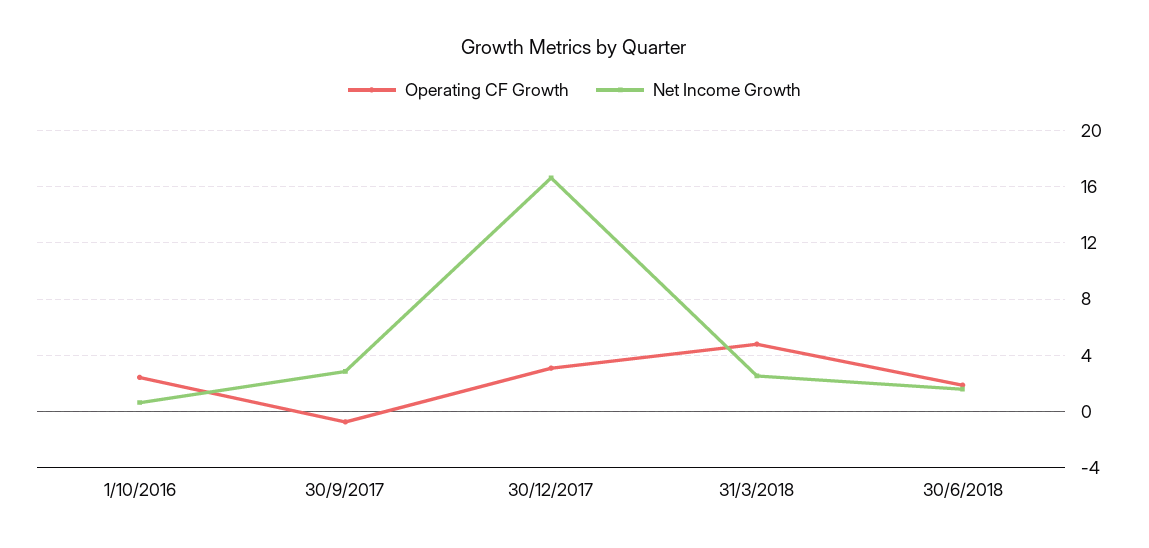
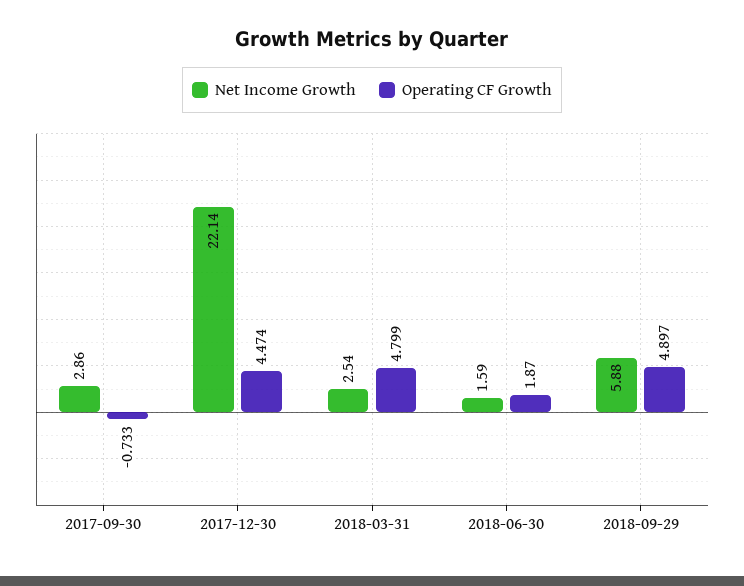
Operating CF Growth, 1/10/2016: 2.5 -> none
Net Income Growth, 1/10/2016: 0.5 -> none
Operating CF Growth, 30/12/2017: 3 -> 4.474
Net Income Growth, 30/12/2017: 16.5 -> 22.14
Net Income Growth, 2018-09-29: none -> 5.88
Operating CF Growth, 2018-09-29: none -> 4.897

